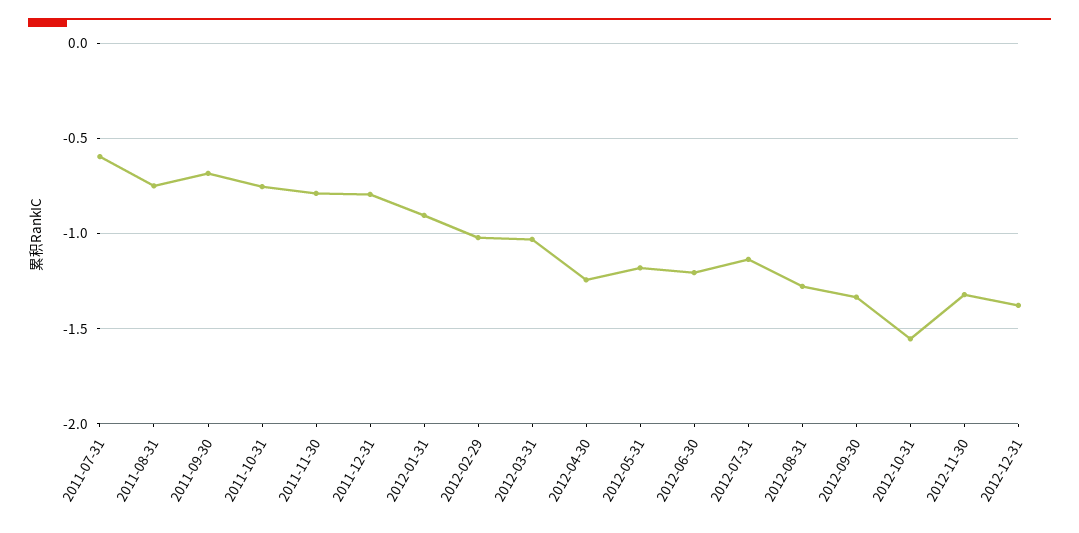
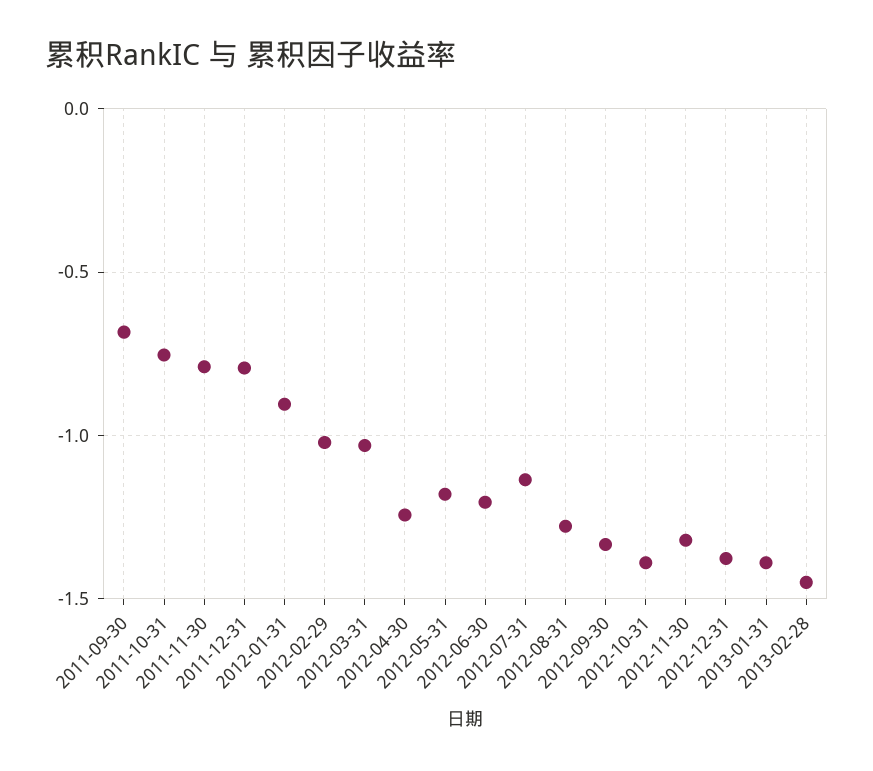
2011-07-31: -0.6 -> none
2011-08-31: -0.75 -> none
2012-10-31: -1.55 -> -1.4
2013-01-31: none -> -1.4
2013-02-28: none -> -1.45

